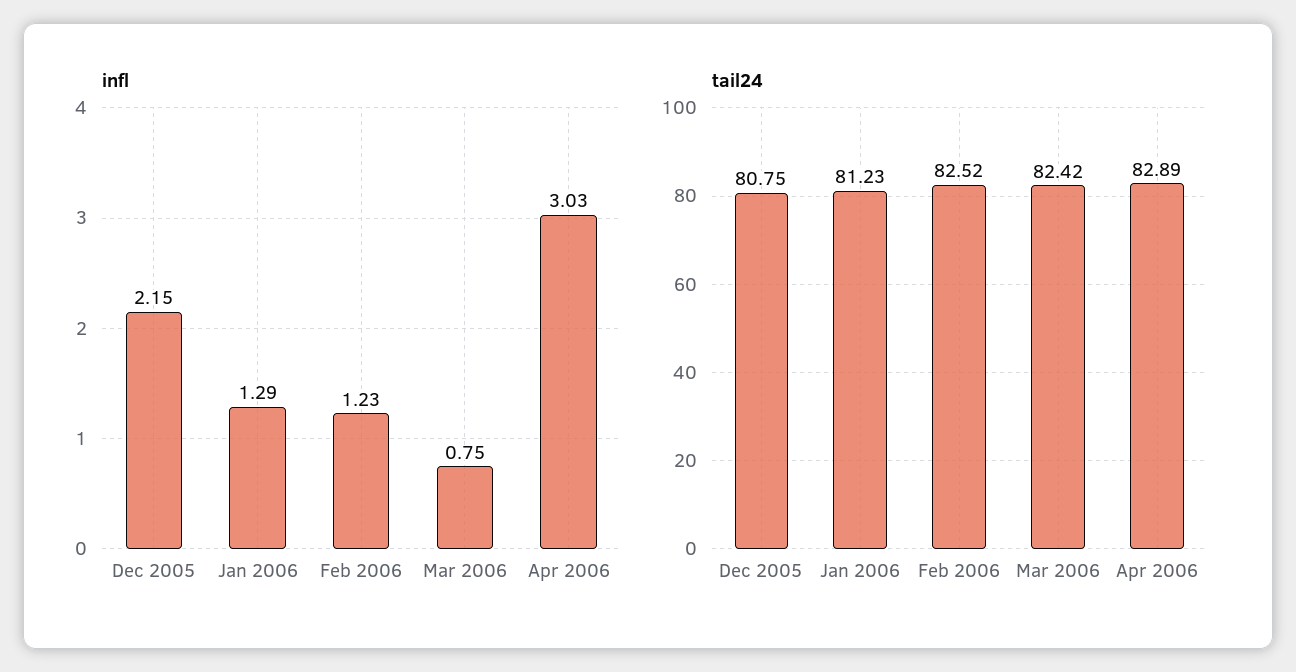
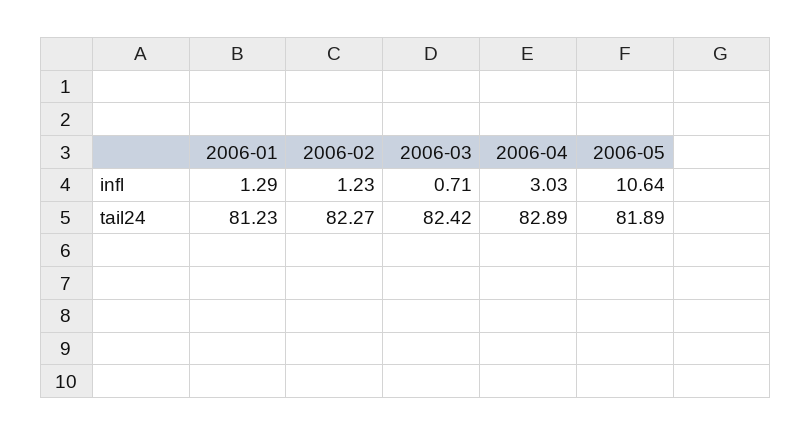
infl, Dec 2005: 2.15 -> none
infl, Mar 2006: 0.75 -> 0.71
tail24, Dec 2005: 80.75 -> none
tail24, Feb 2006: 82.52 -> 82.27
infl, 2006-05: none -> 10.64
tail24, 2006-05: none -> 81.89

